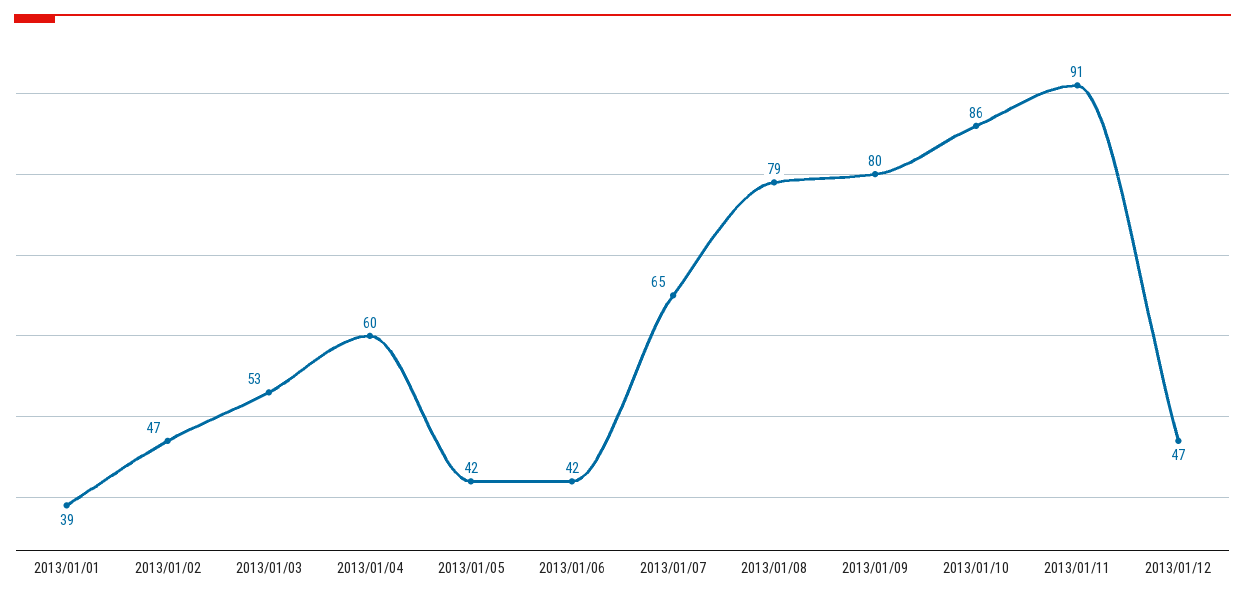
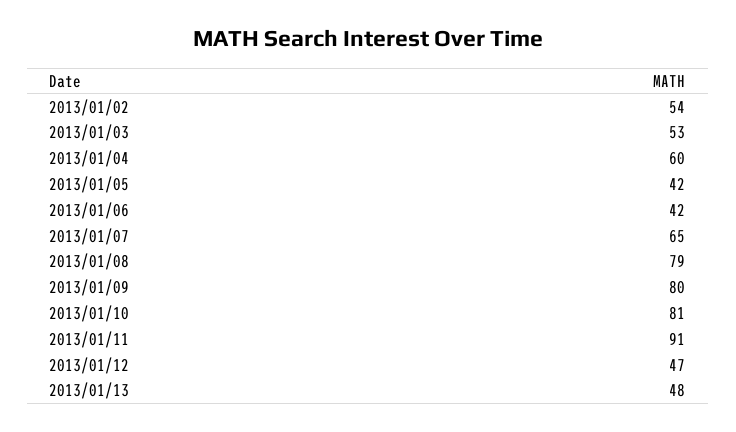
2013/01/01: 39 -> none
2013/01/02: 47 -> 54
2013/01/10: 86 -> 81
2013/01/13: none -> 48

